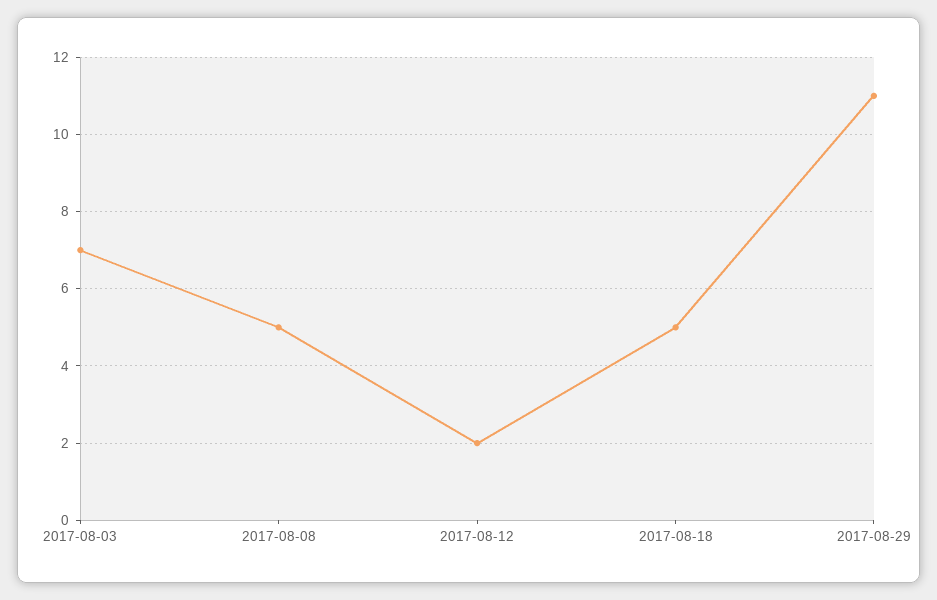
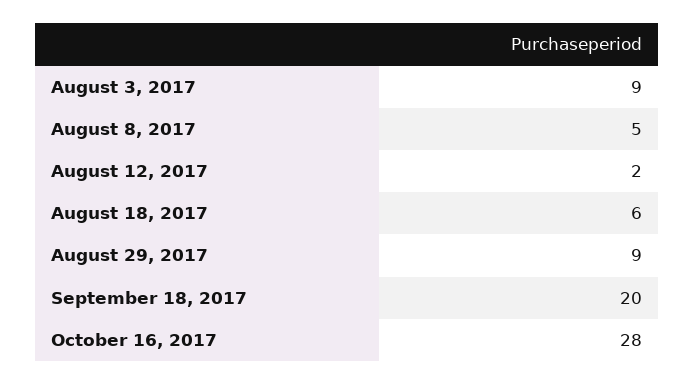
2017-08-03: 7 -> 9
2017-08-18: 5 -> 6
2017-08-29: 11 -> 9
September 18, 2017: none -> 20
October 16, 2017: none -> 28

